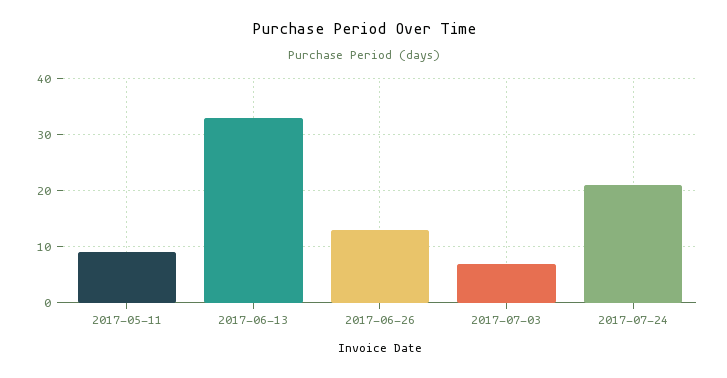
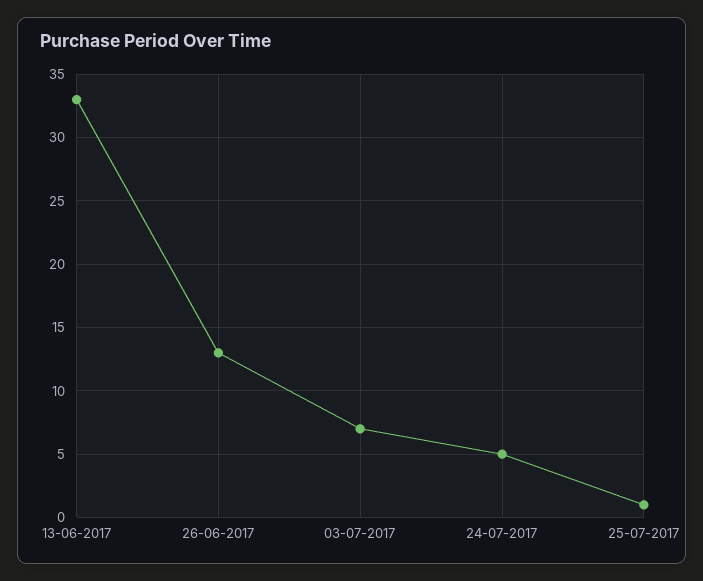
2017-05-11: 10 -> none
2017-07-24: 20 -> 5
25-07-2017: none -> 1

